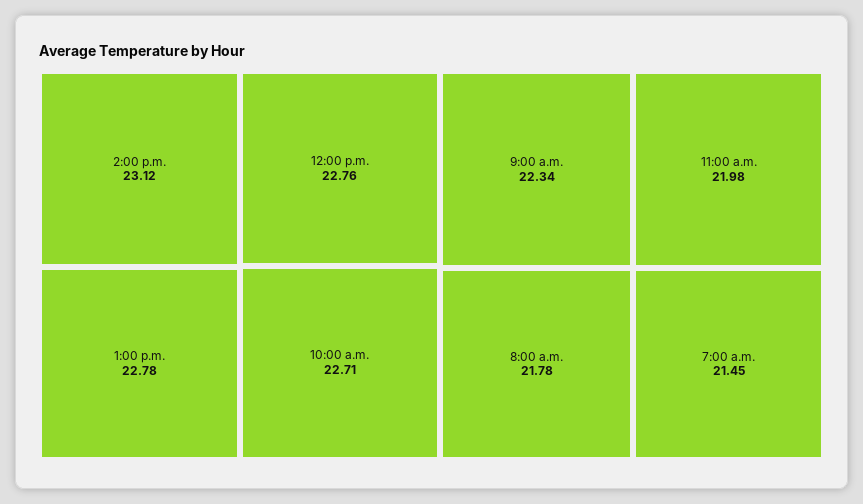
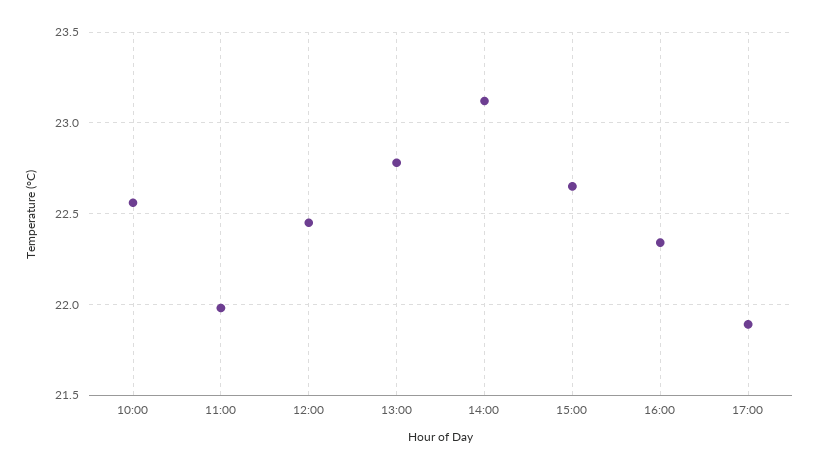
12:00 p.m.: 22.76 -> 22.45
10:00 a.m.: 22.71 -> 22.55
9:00 a.m.: 22.34 -> none
8:00 a.m.: 21.78 -> none
7:00 a.m.: 21.45 -> none
15:00: none -> 22.65
16:00: none -> 22.35
17:00: none -> 21.9

